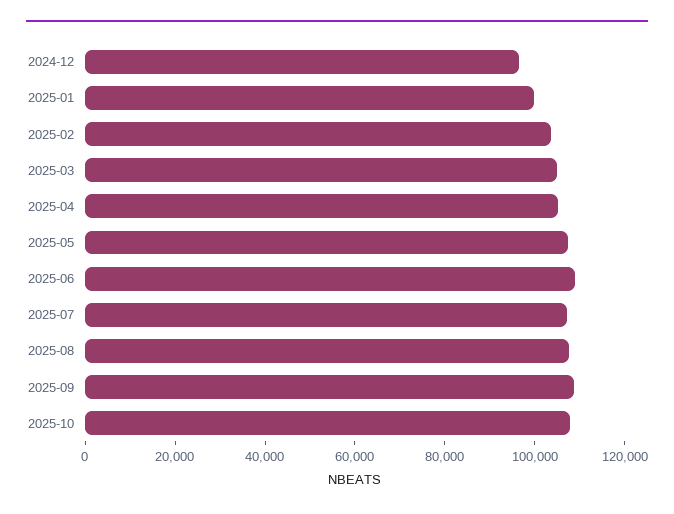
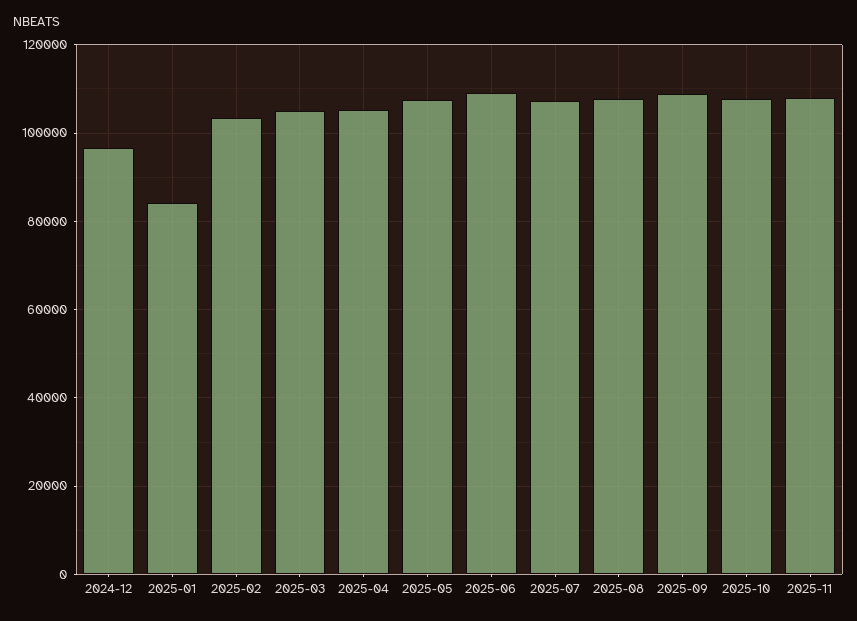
2025-01: 100000 -> 84000
2025-11: none -> 108000

